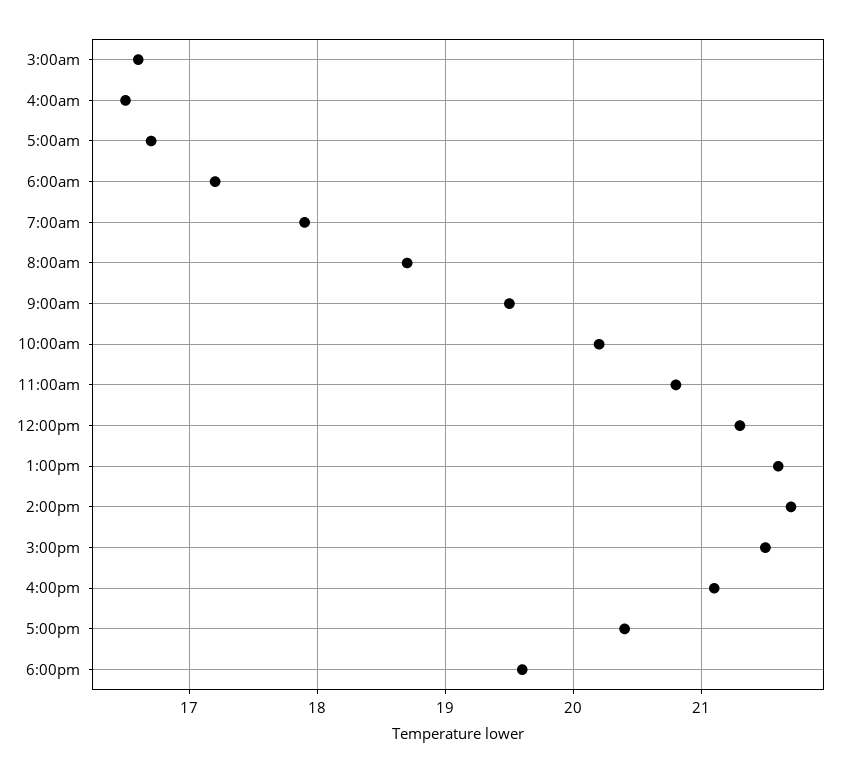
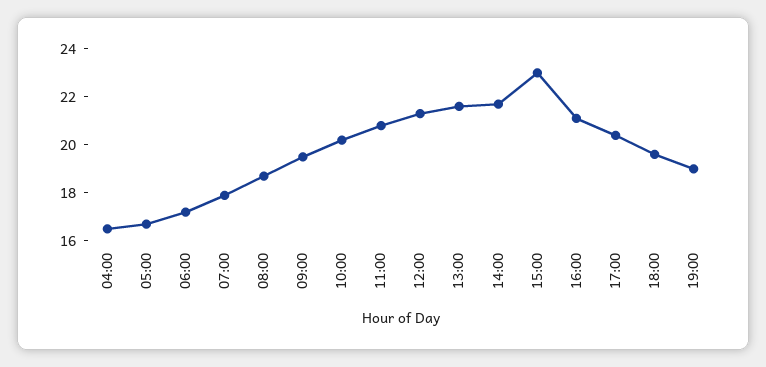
3:00am: 16.6 -> none
3:00pm: 21.5 -> 23
19:00: none -> 19

